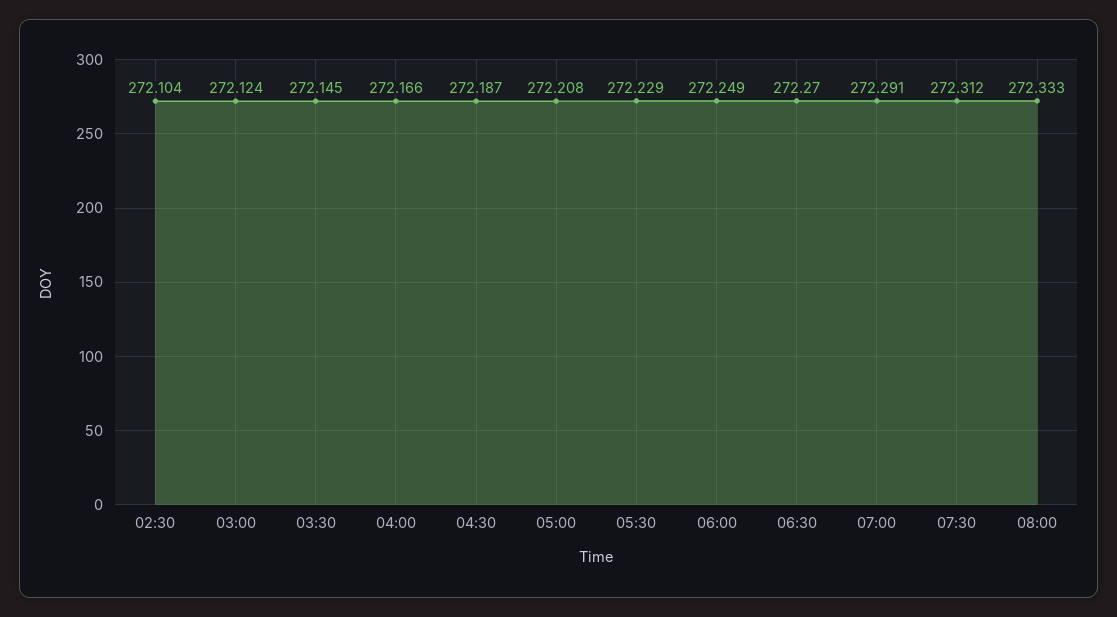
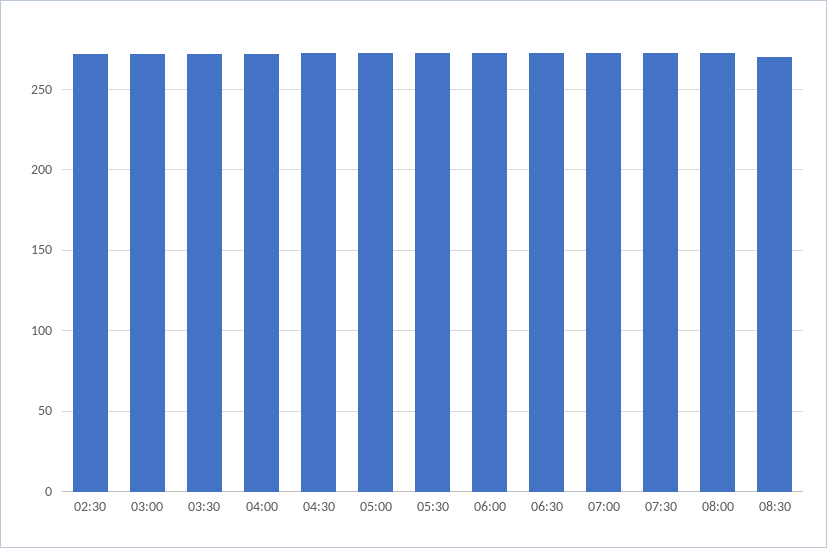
08:30: none -> 270

